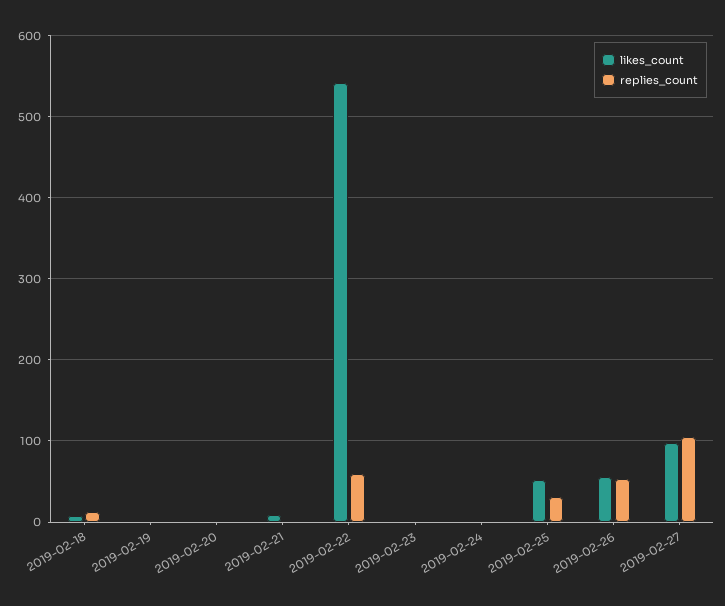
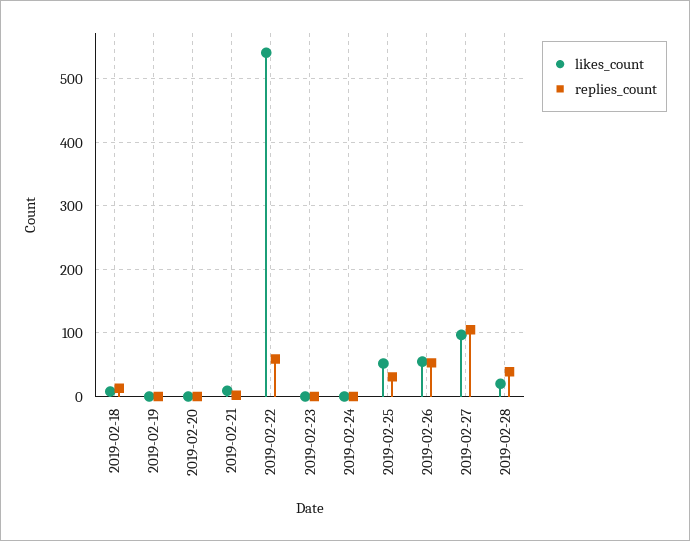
likes_count, 2019-02-28: none -> 20
replies_count, 2019-02-28: none -> 40

